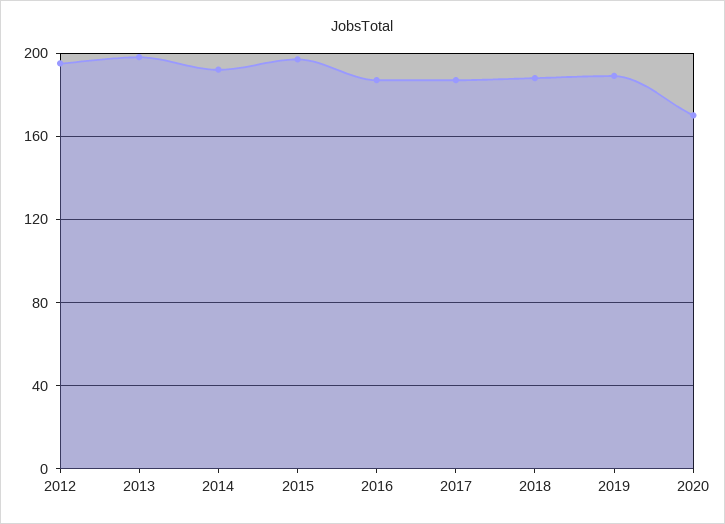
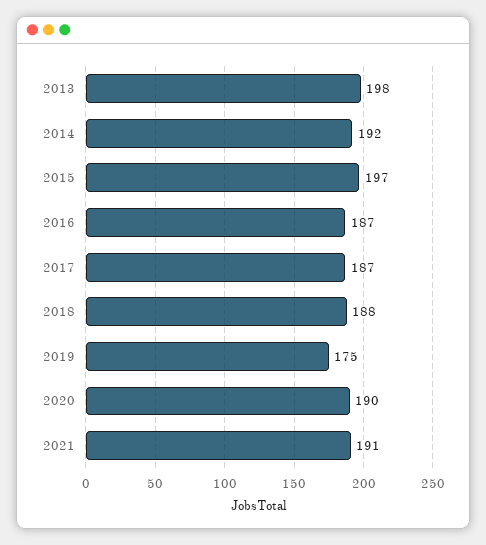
2012: 195 -> none
2019: 190 -> 175
2020: 170 -> 190
2021: none -> 191

